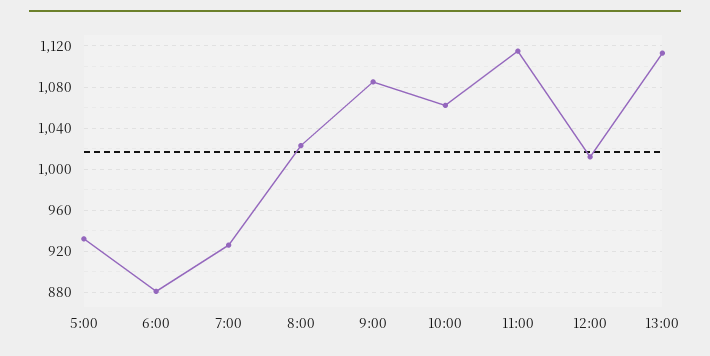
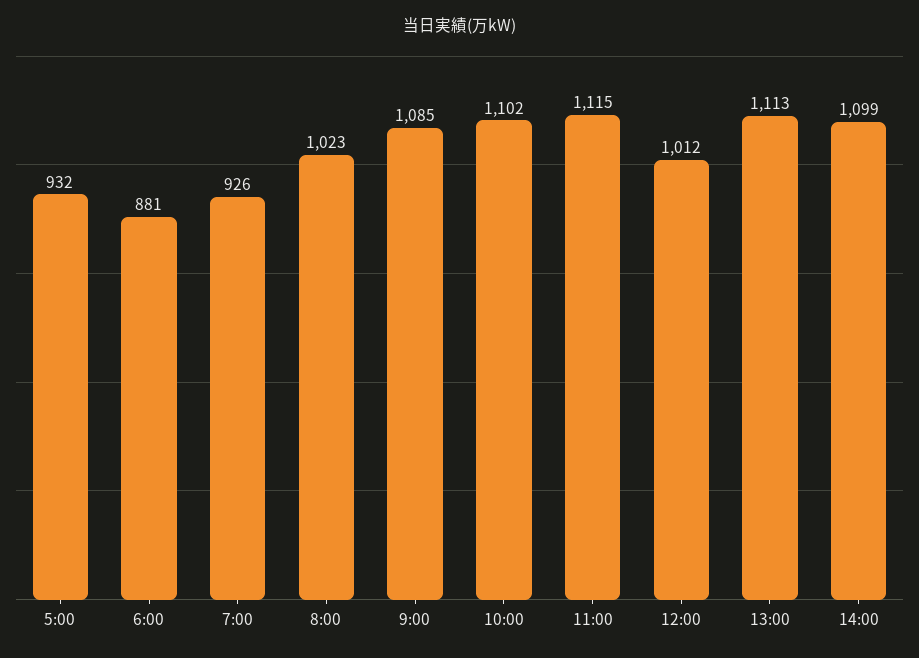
10:00: 1060 -> 1102
14:00: none -> 1099

